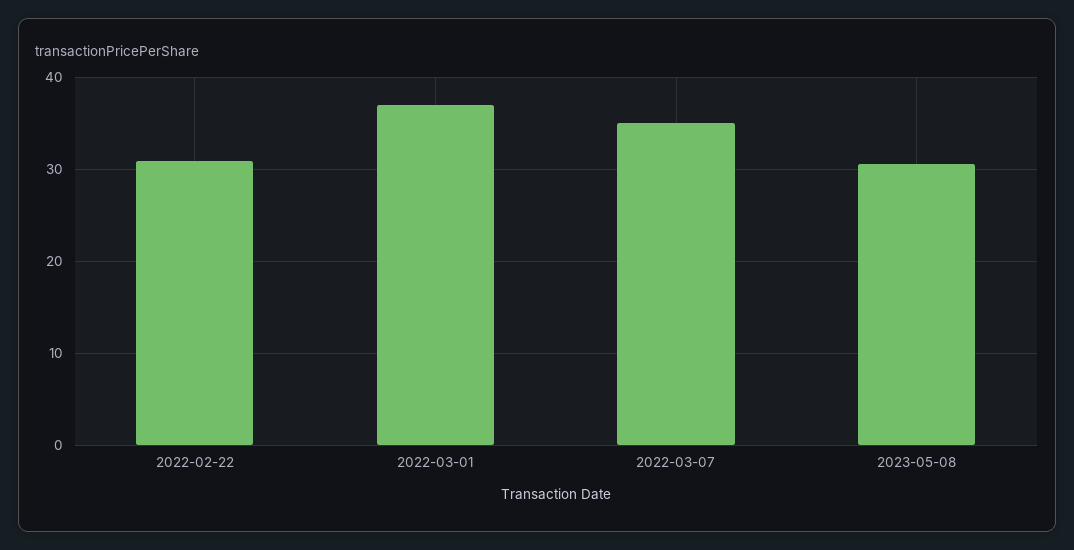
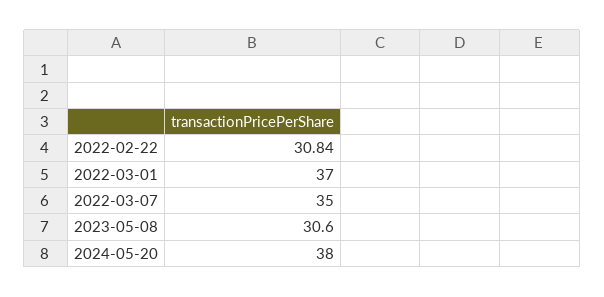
2024-05-20: none -> 38

